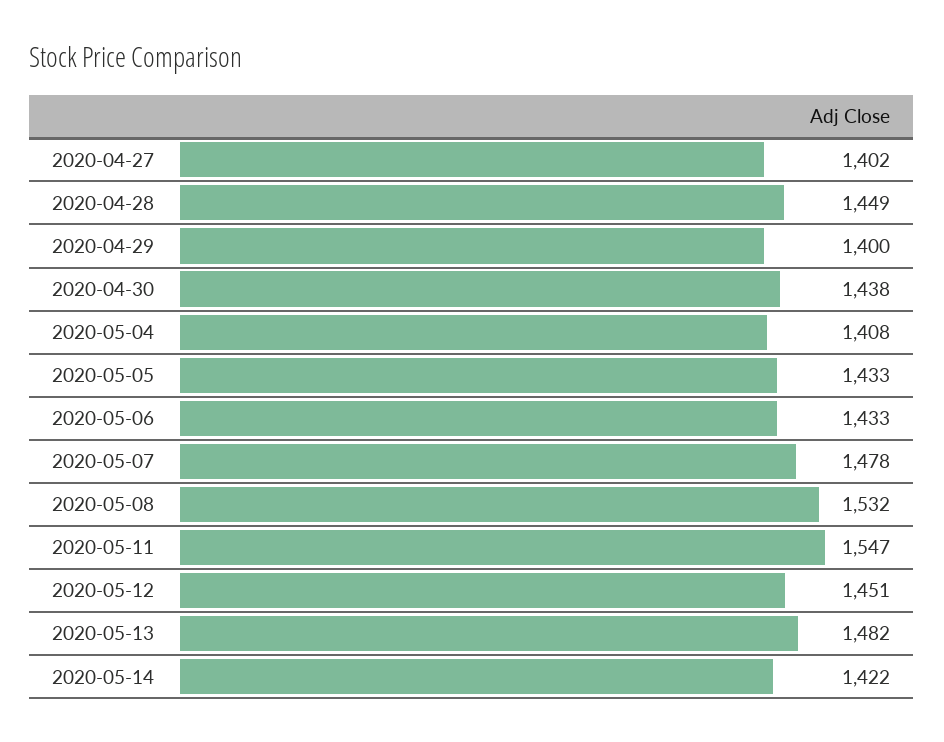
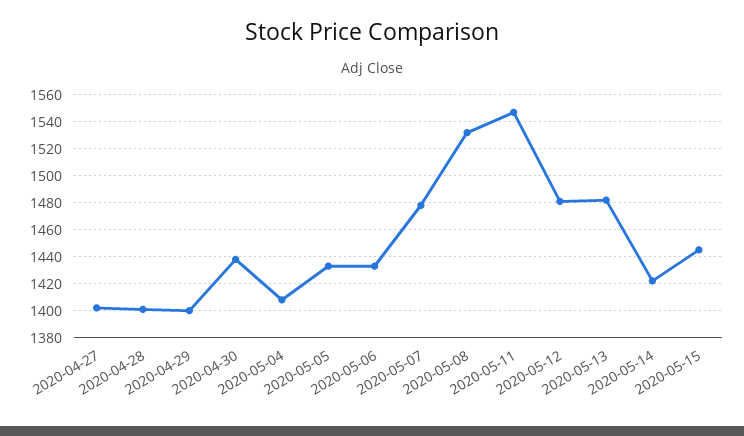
2020-04-28: 1449 -> 1400
2020-05-12: 1451 -> 1480
2020-05-15: none -> 1445

